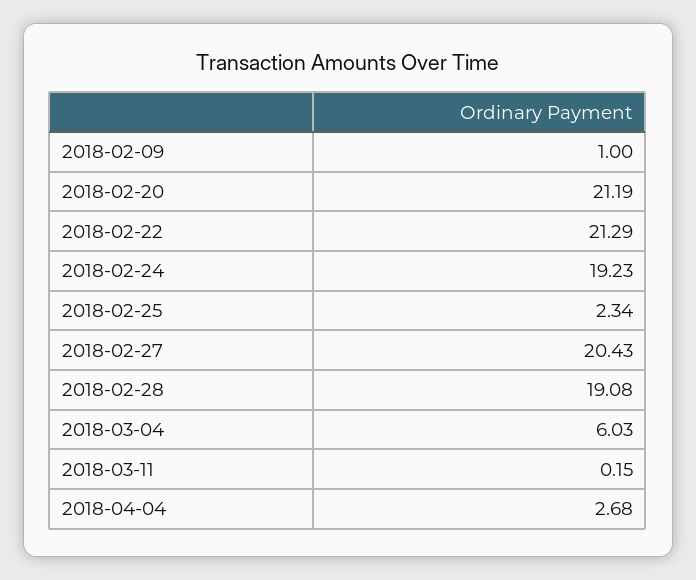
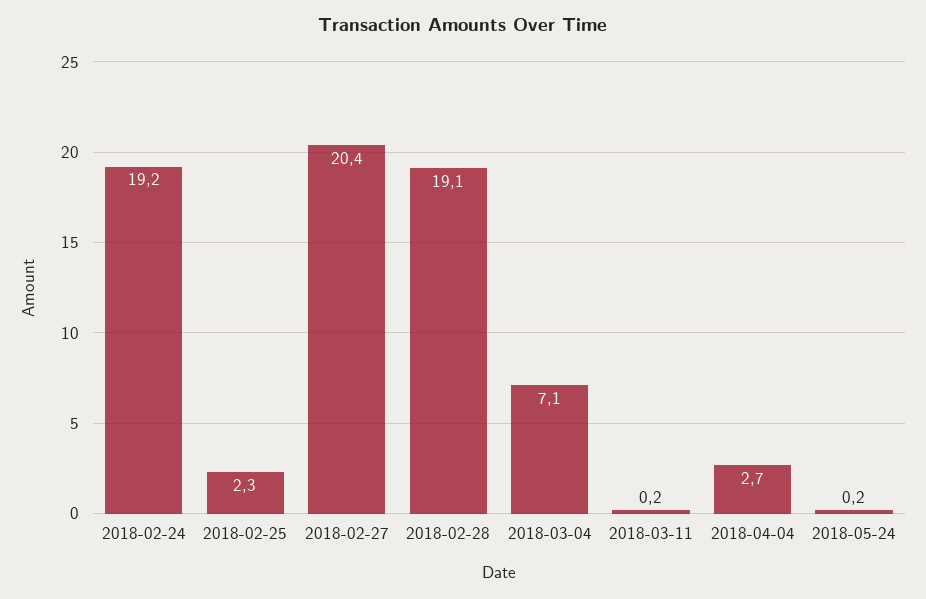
2018-02-09: 1 -> none
2018-02-20: 21.19 -> none
2018-02-22: 21.29 -> none
2018-03-04: 6.03 -> 7.1
2018-05-24: none -> 0.2

